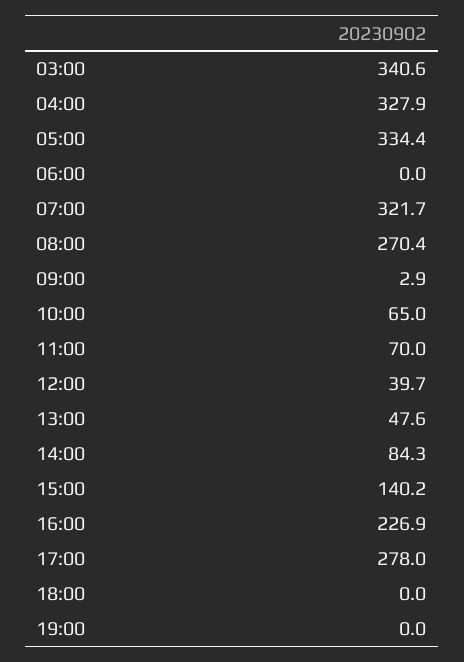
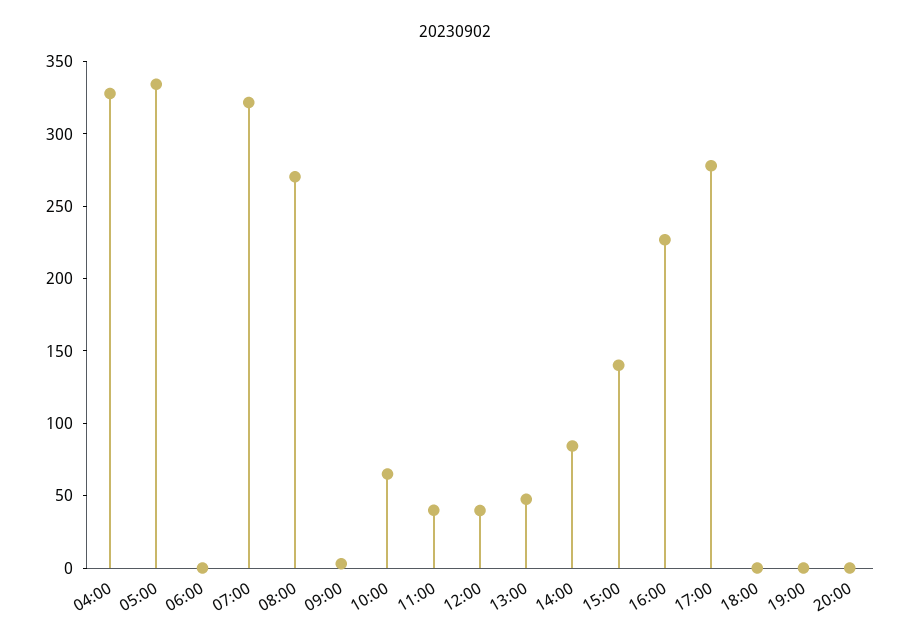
03:00: 340.6 -> none
11:00: 70 -> 40
20:00: none -> 0

